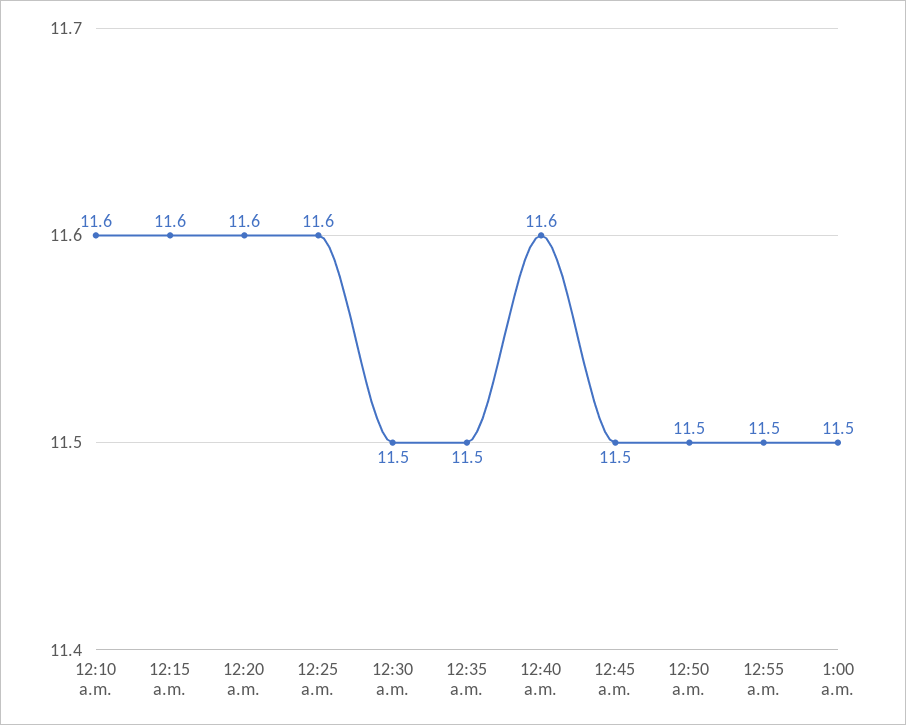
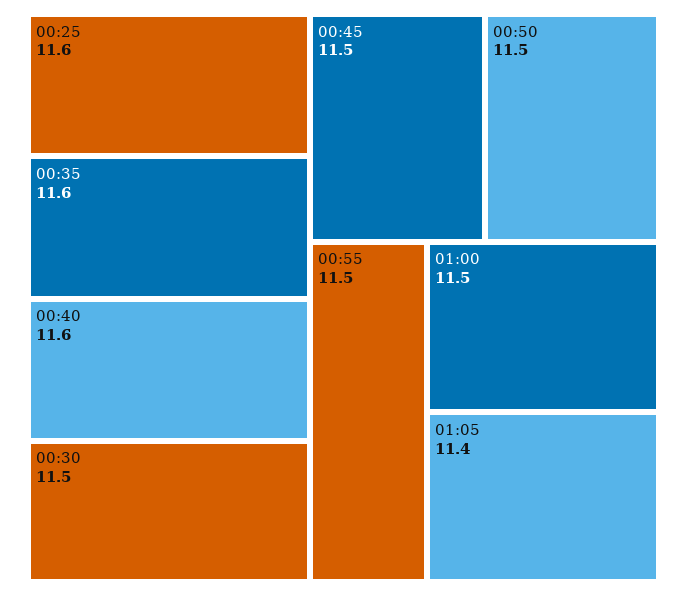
12:10 a.m.: 11.6 -> none
12:15 a.m.: 11.6 -> none
12:20 a.m.: 11.6 -> none
12:35 a.m.: 11.5 -> 11.6
01:05: none -> 11.4

